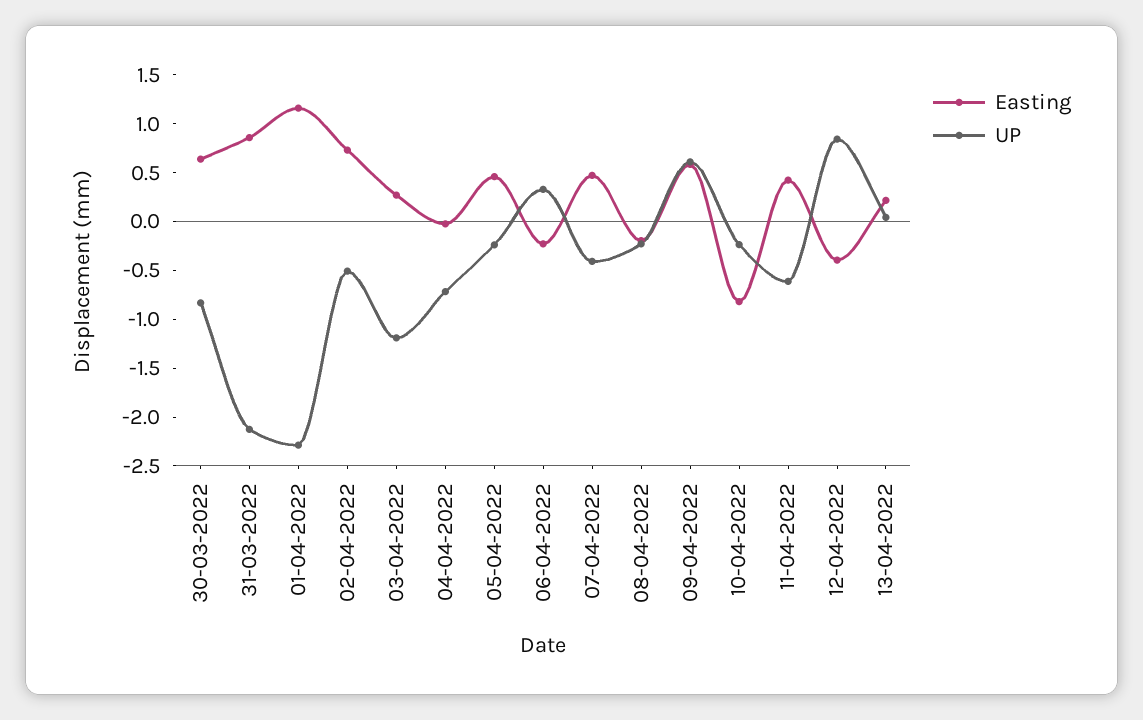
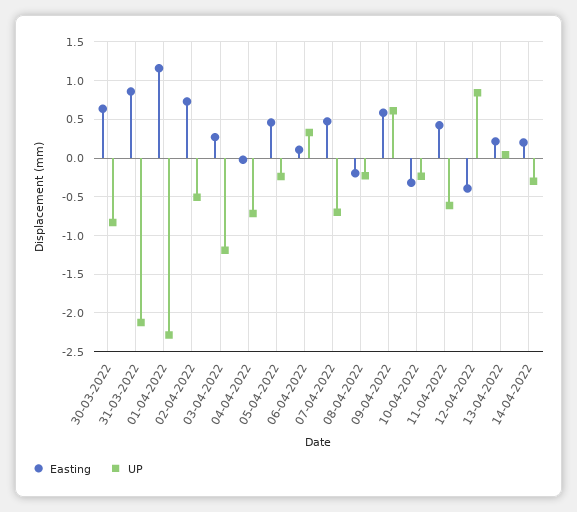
Easting, 06-04-2022: -0.2 -> 0.1
UP, 07-04-2022: -0.4 -> -0.7
Easting, 10-04-2022: -0.8 -> -0.3
Easting, 14-04-2022: none -> 0.2
UP, 14-04-2022: none -> -0.3

